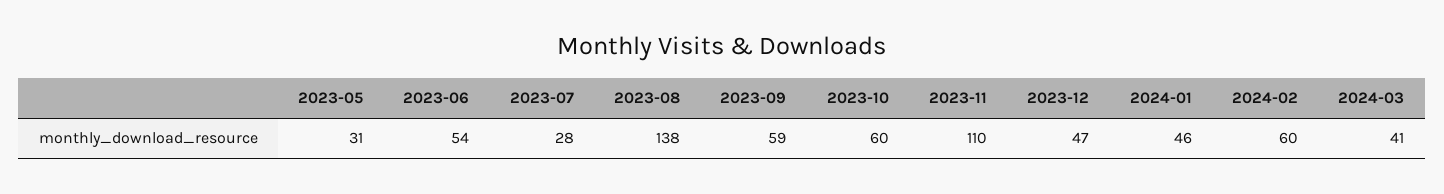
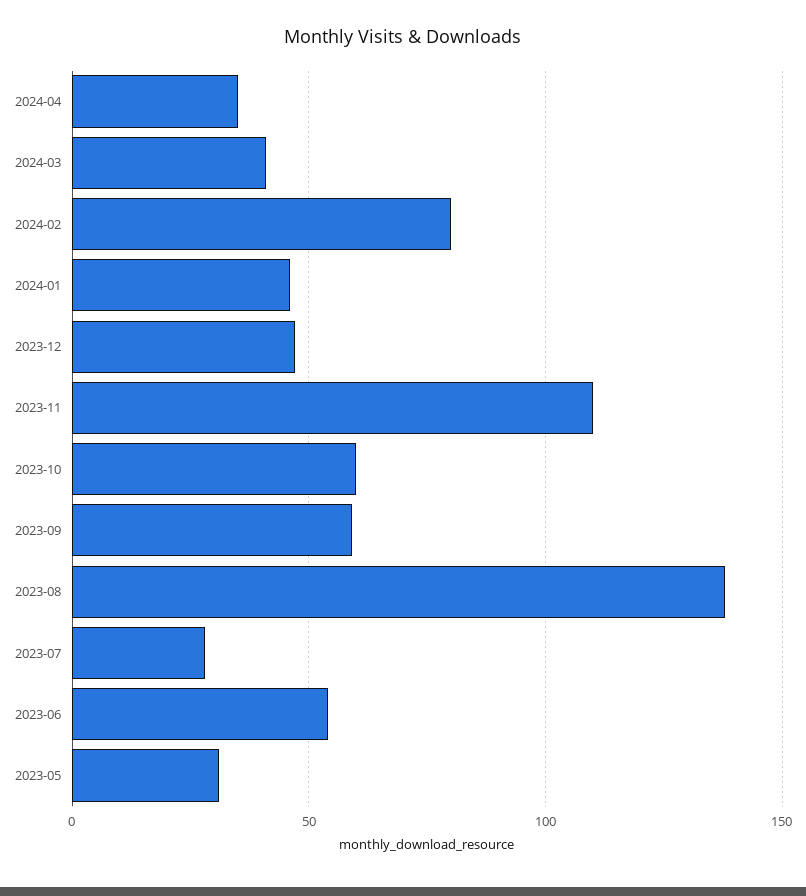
2024-02: 60 -> 80
2024-04: none -> 35

